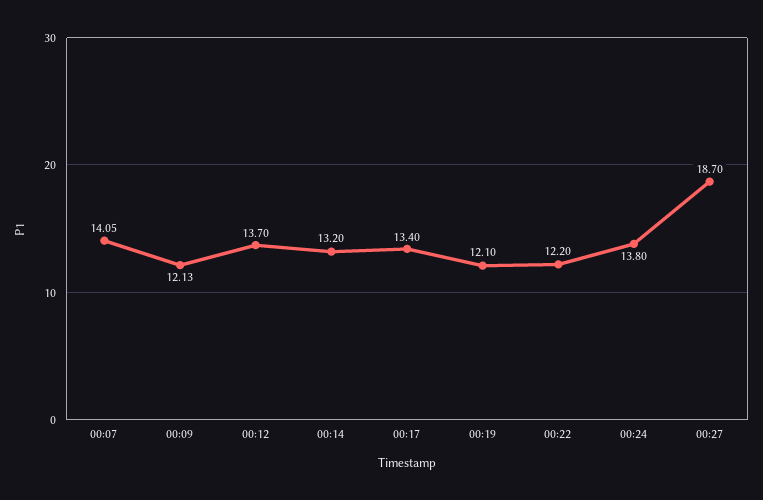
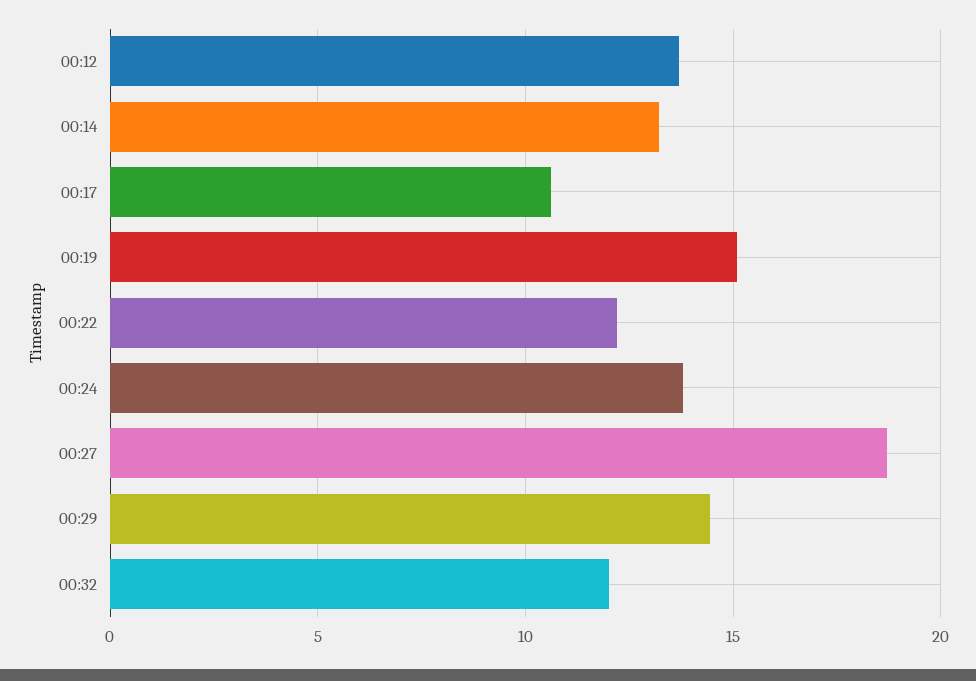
00:07: 14.05 -> none
00:09: 12.13 -> none
00:17: 13.4 -> 10.5
00:19: 12.1 -> 15
00:29: none -> 14.5
00:32: none -> 12

